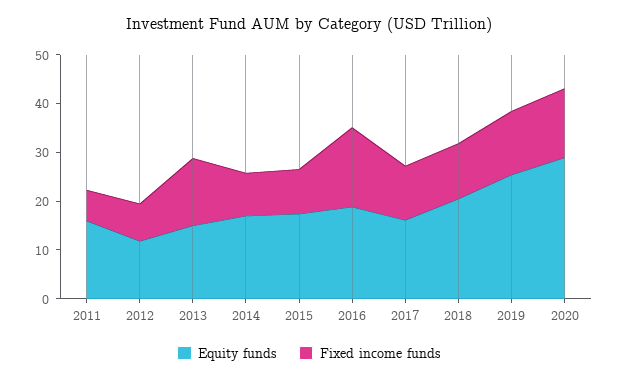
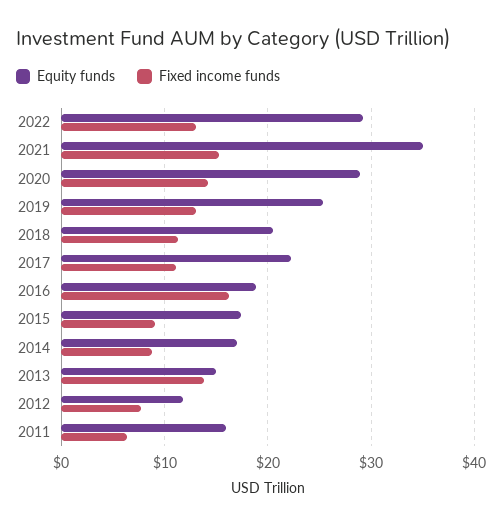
Equity funds, 2017: 16 -> 22
Equity funds, 2022: none -> 29
Fixed income funds, 2022: none -> 13
Equity funds, 2021: none -> 35
Fixed income funds, 2021: none -> 15

